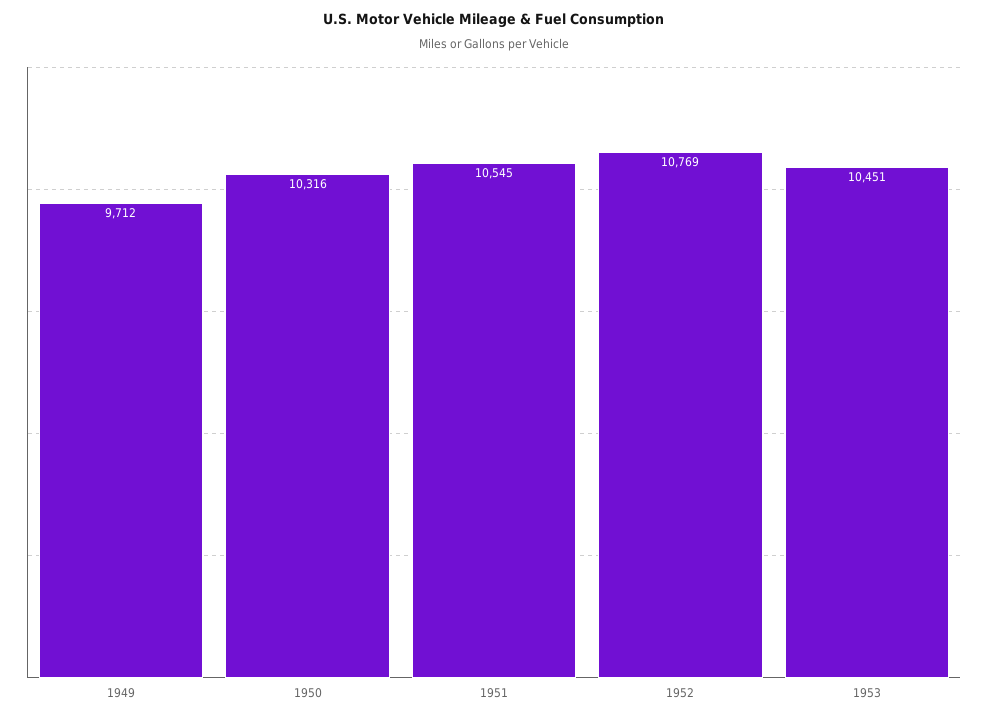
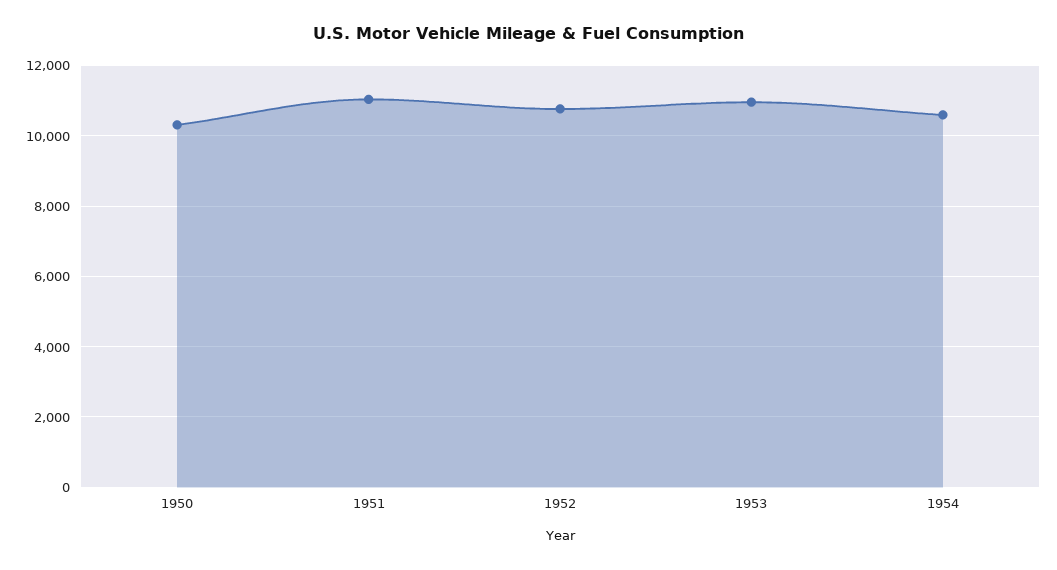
1949: 9712 -> none
1951: 10545 -> 11000
1953: 10451 -> 11000
1954: none -> 10600

